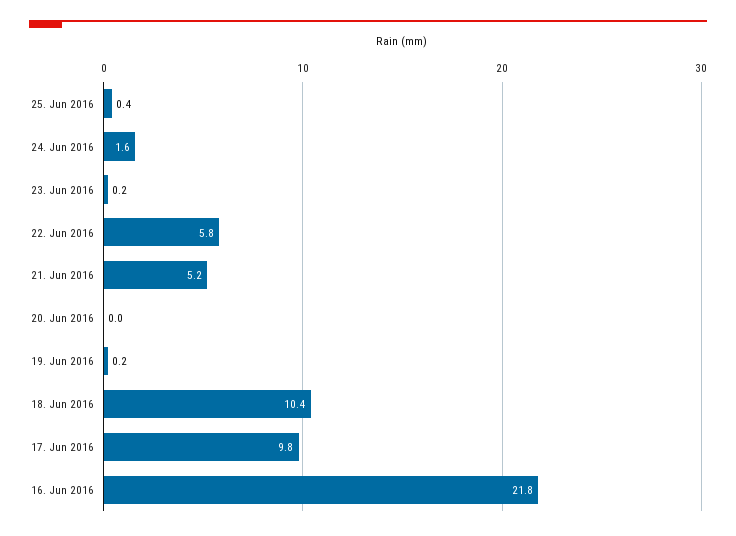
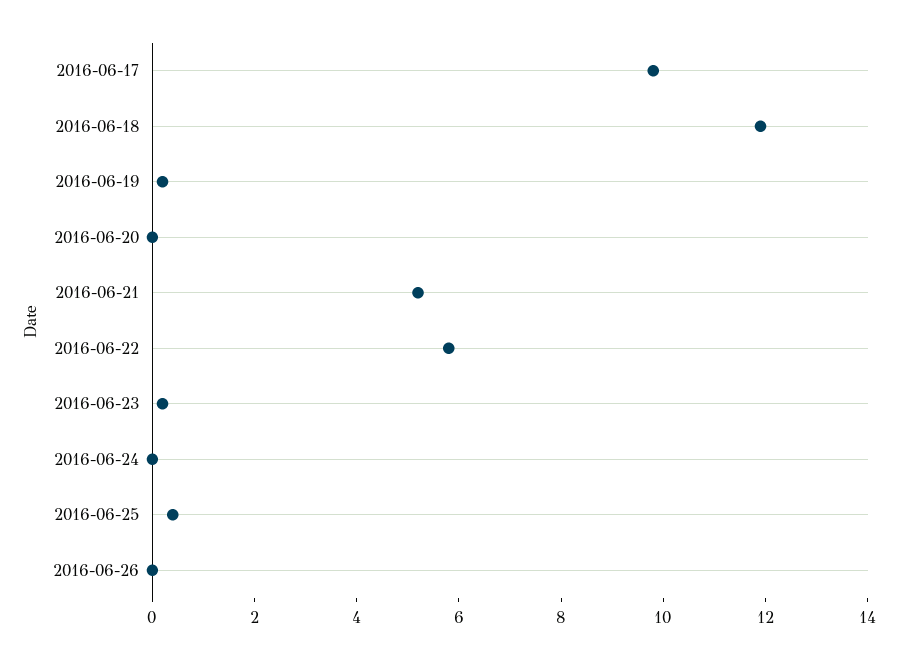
24. Jun 2016: 1.6 -> 0
18. Jun 2016: 10.4 -> 12
16. Jun 2016: 21.8 -> none
2016-06-26: none -> 0

